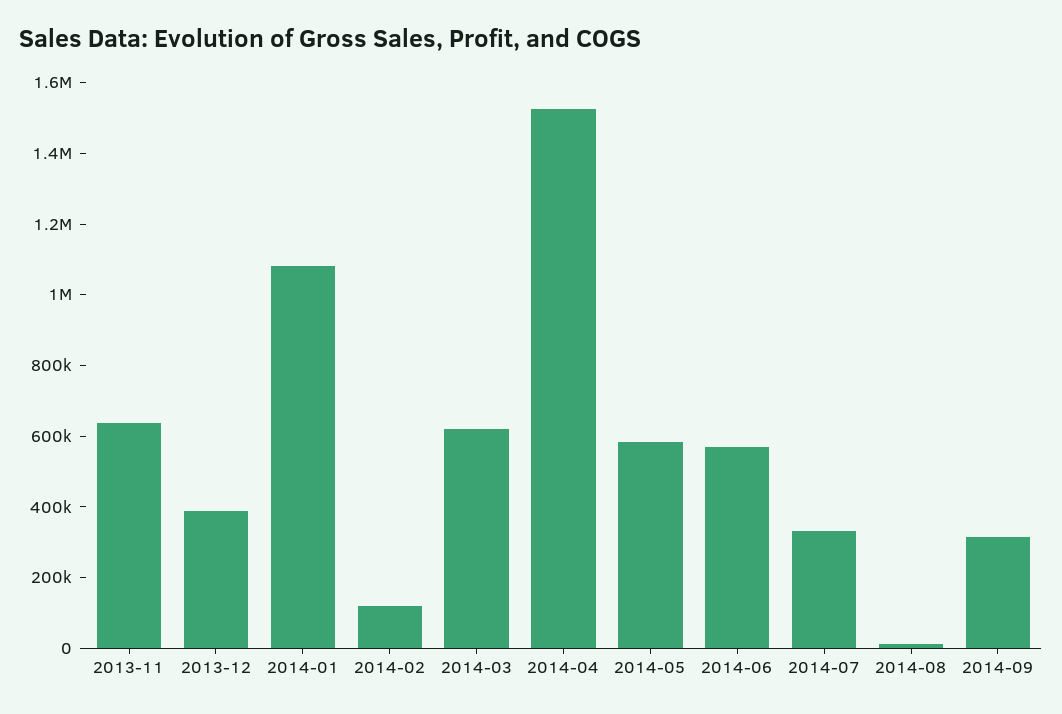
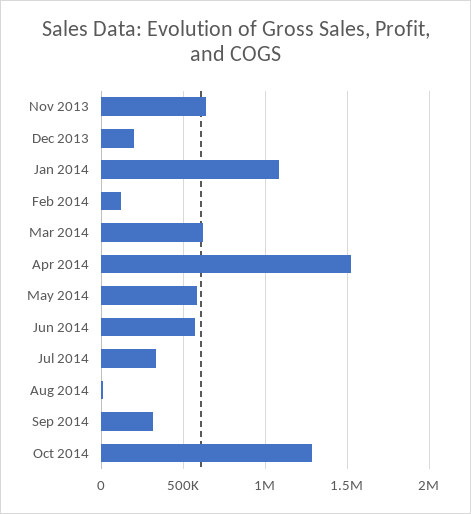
2013-12: 400000 -> 200000
Oct 2014: none -> 1300000

